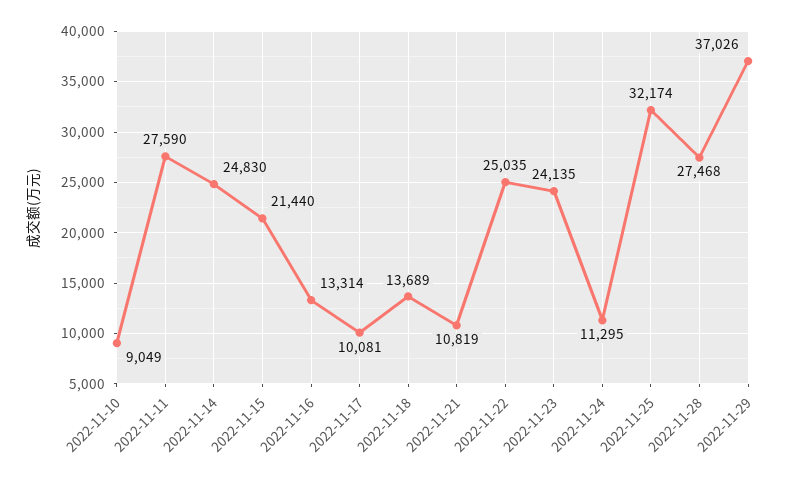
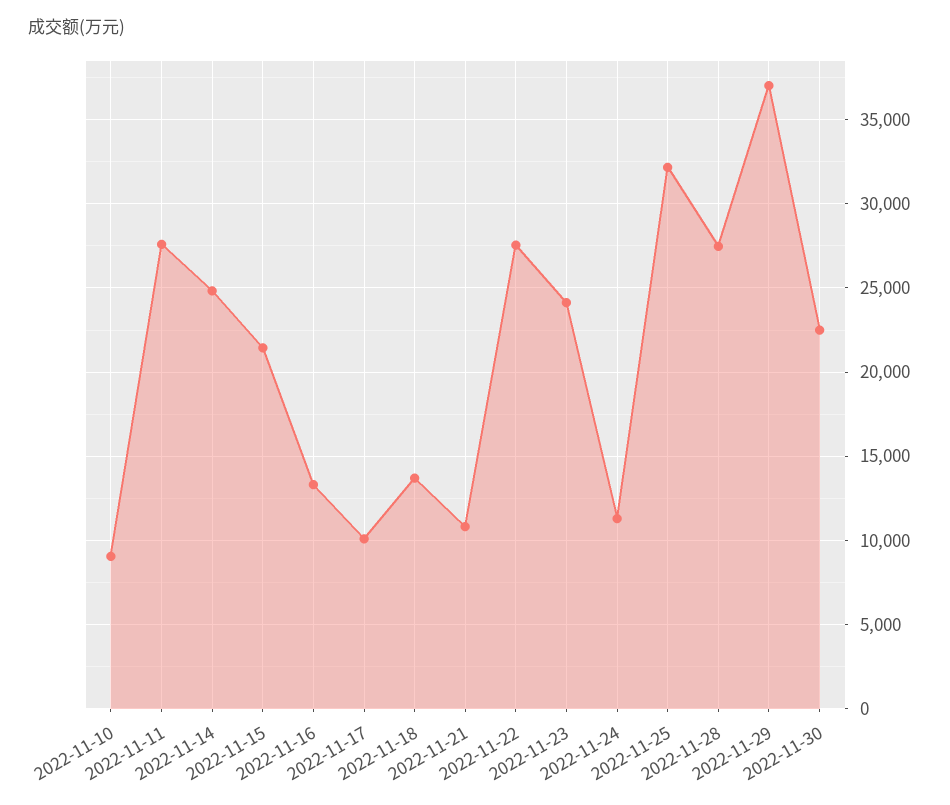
2022-11-22: 25035 -> 27500
2022-11-30: none -> 22500

